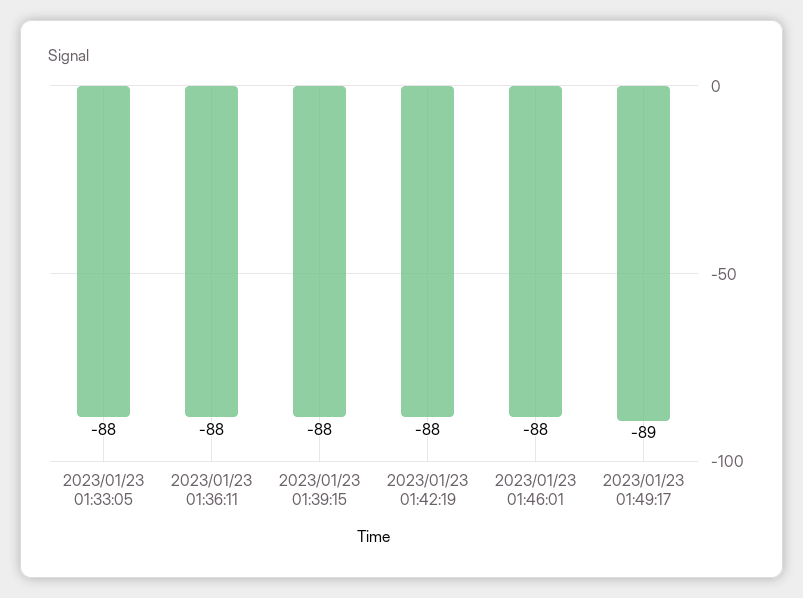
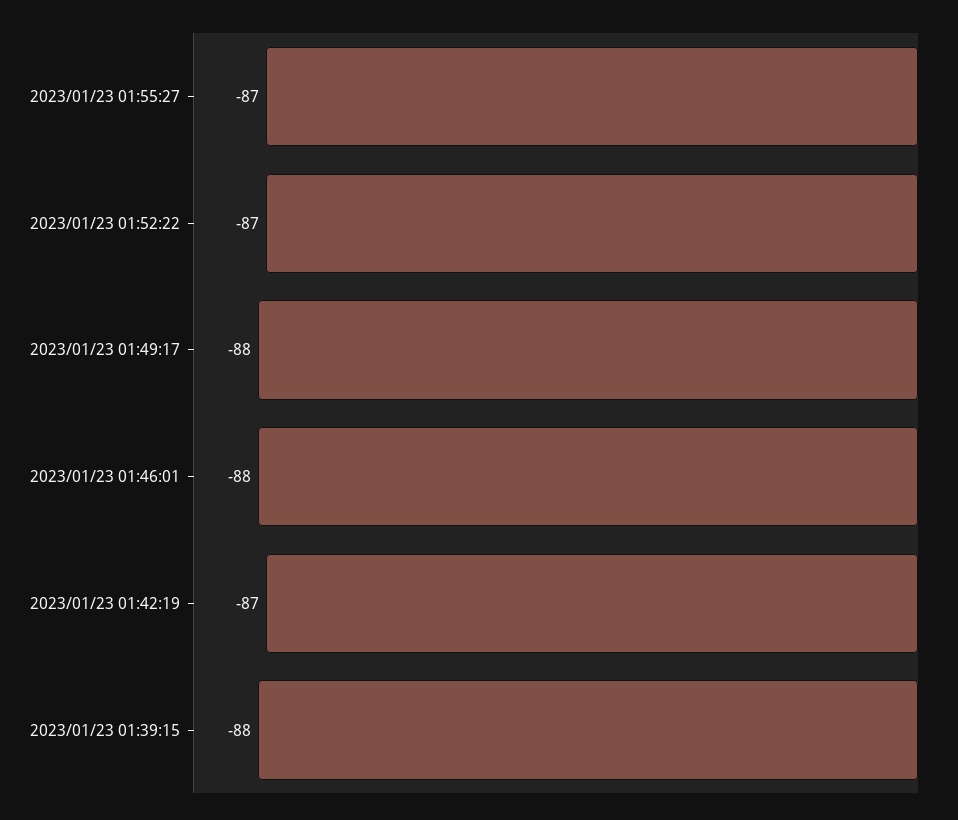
2023/01/23 01:33:05: -88 -> none
2023/01/23 01:36:11: -88 -> none
2023/01/23 01:42:19: -88 -> -87
2023/01/23 01:49:17: -89 -> -88
2023/01/23 01:55:27: none -> -87
2023/01/23 01:52:22: none -> -87

